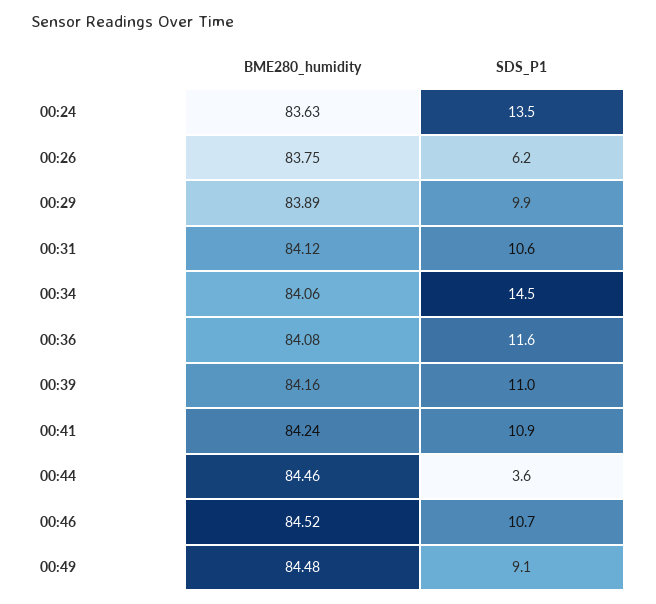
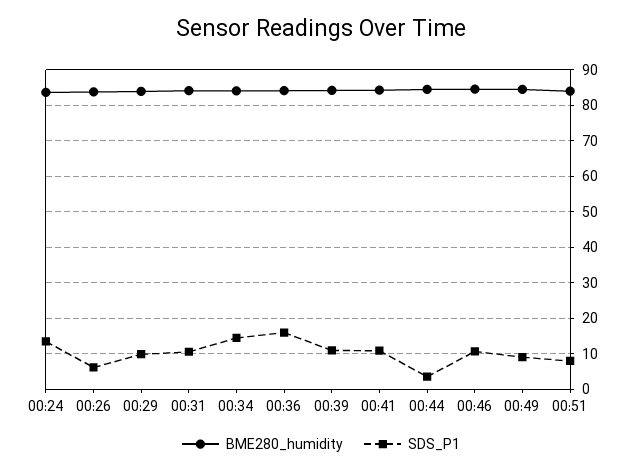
SDS_P1, 00:36: 11.6 -> 16
BME280_humidity, 00:51: none -> 84
SDS_P1, 00:51: none -> 8

